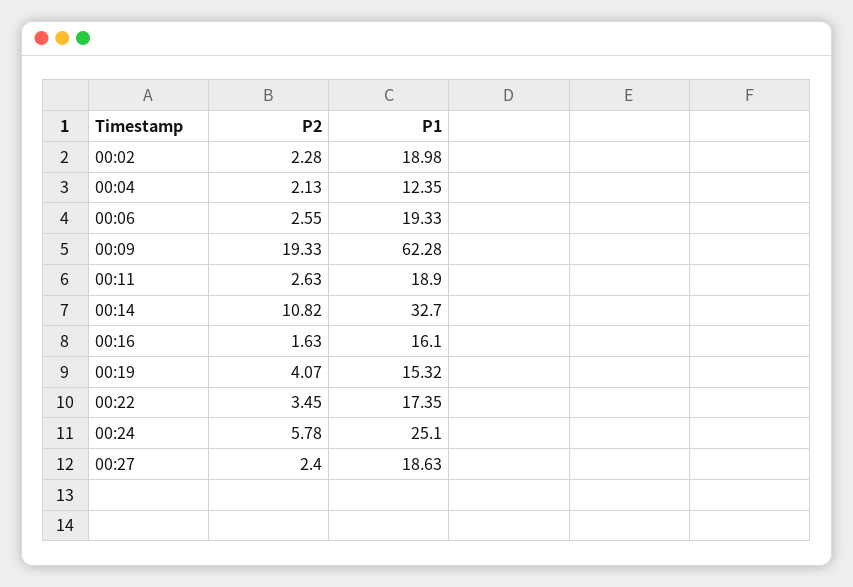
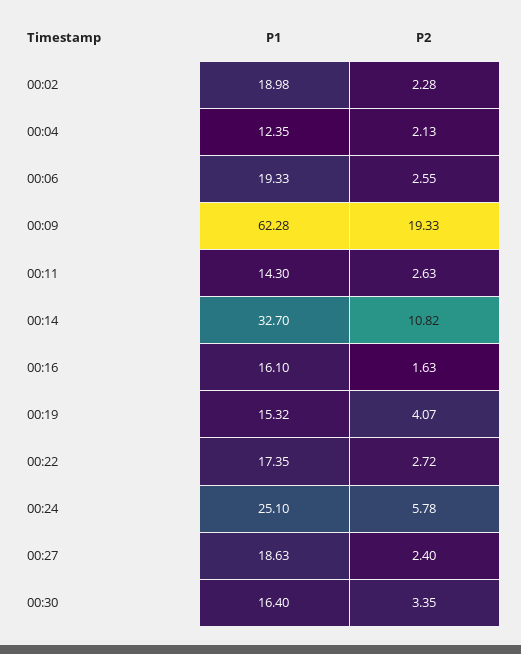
P1, 00:11: 18.9 -> 14.3
P2, 00:22: 3.45 -> 2.72
P1, 00:30: none -> 16.4
P2, 00:30: none -> 3.35

